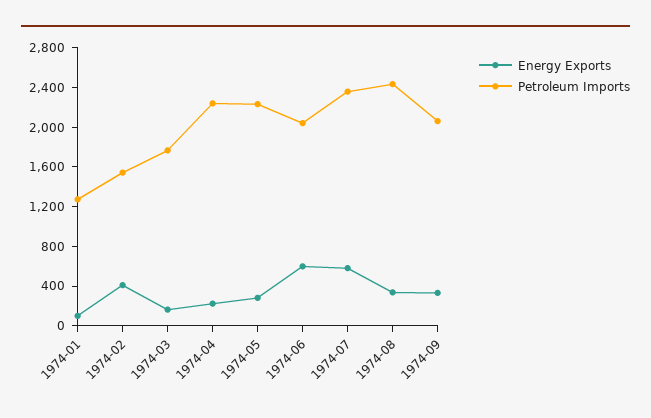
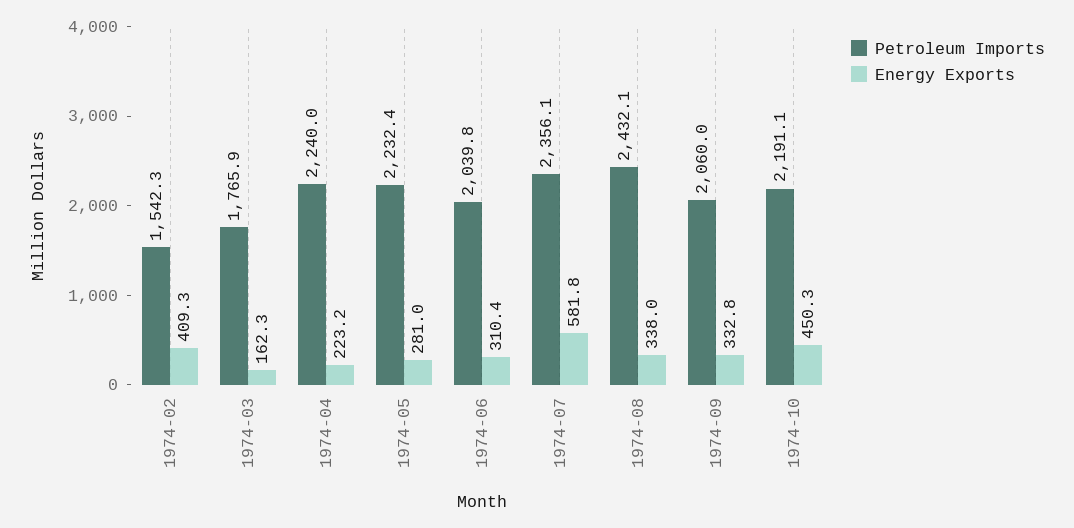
Energy Exports, 1974-01: 100 -> none
Petroleum Imports, 1974-01: 1300 -> none
Energy Exports, 1974-06: 600 -> 310.4
Petroleum Imports, 1974-10: none -> 2191.1
Energy Exports, 1974-10: none -> 450.3

